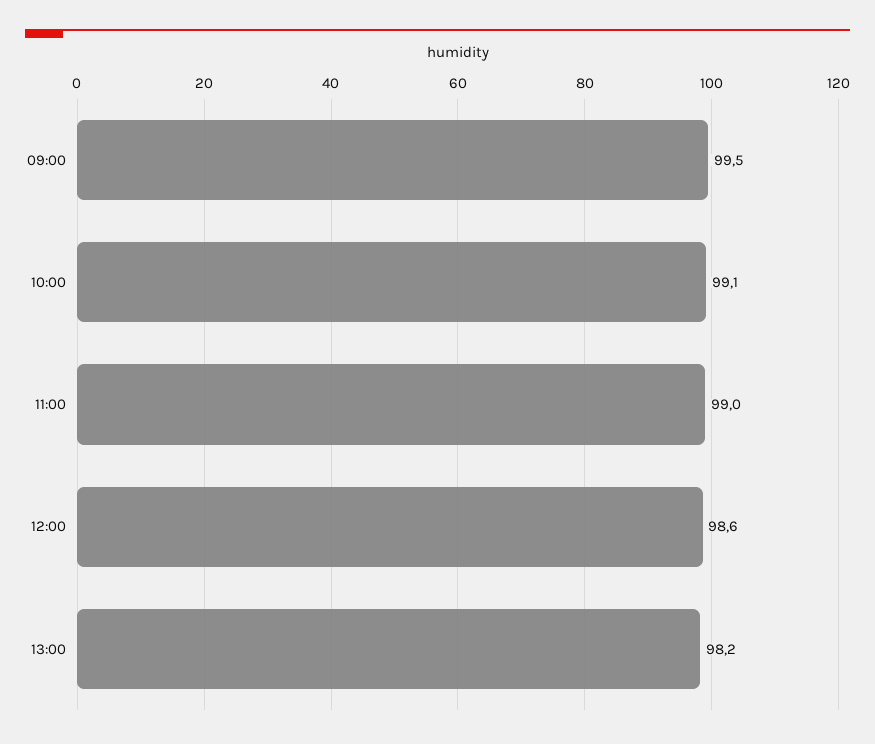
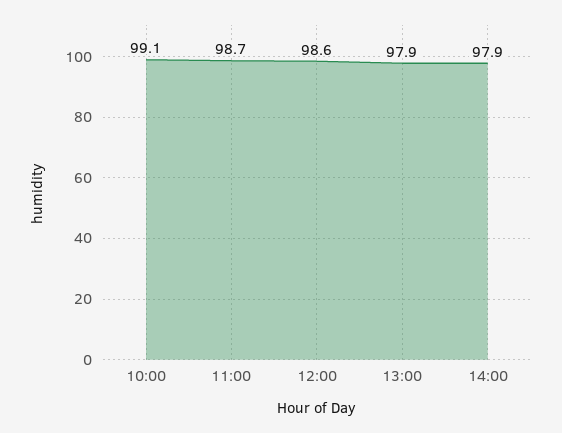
09:00: 99.5 -> none
11:00: 99 -> 98.7
13:00: 98.2 -> 97.9
14:00: none -> 97.9

